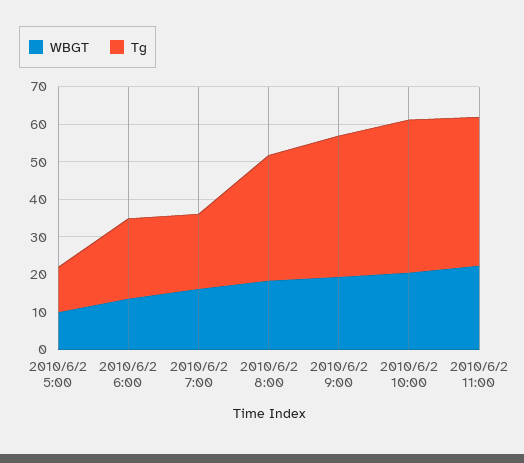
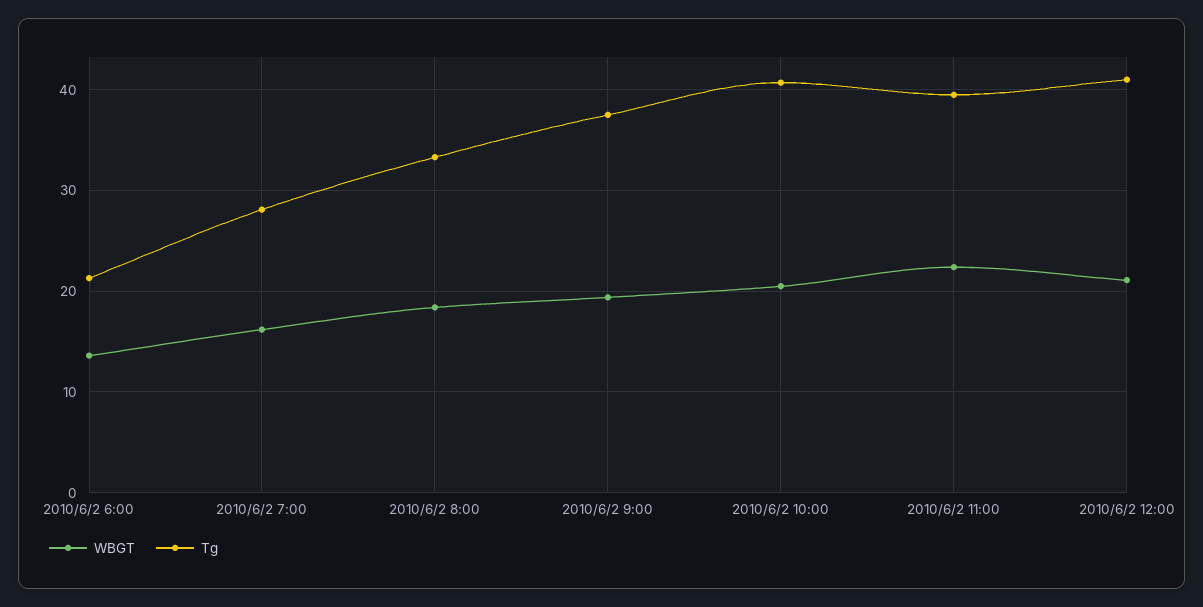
WBGT, 2010/6/2 5:00: 10 -> none
Tg, 2010/6/2 5:00: 12.5 -> none
Tg, 2010/6/2 7:00: 20 -> 28
WBGT, 2010/6/2 12:00: none -> 21
Tg, 2010/6/2 12:00: none -> 41

